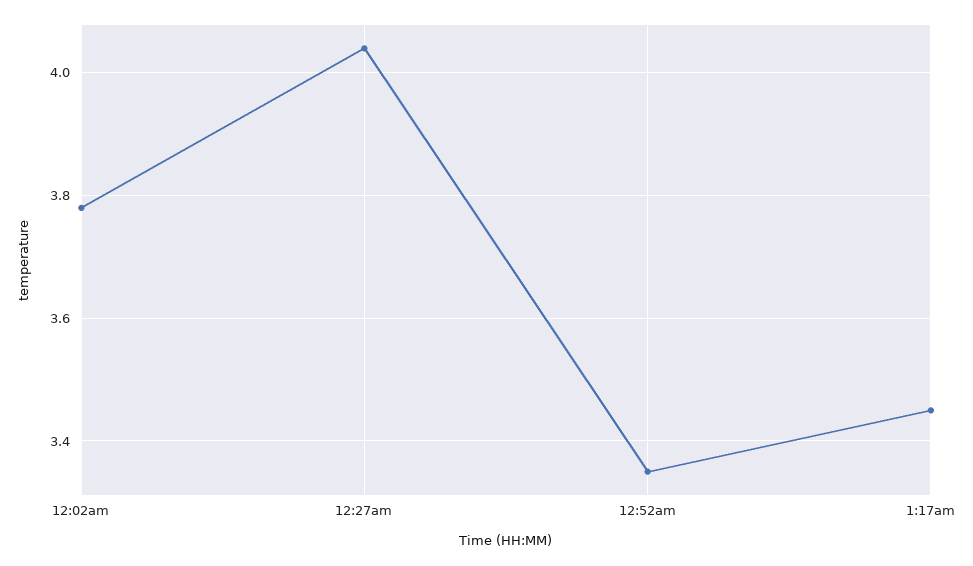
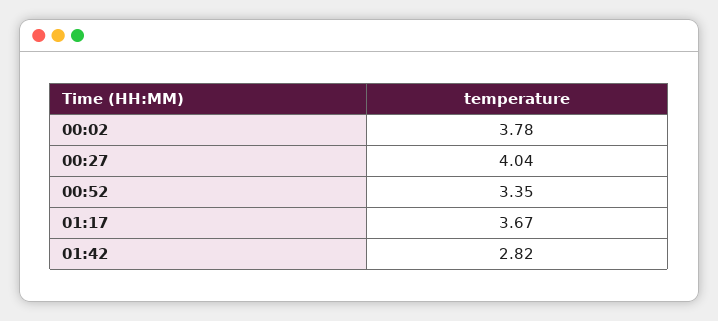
1:17am: 3.45 -> 3.67
01:42: none -> 2.82

